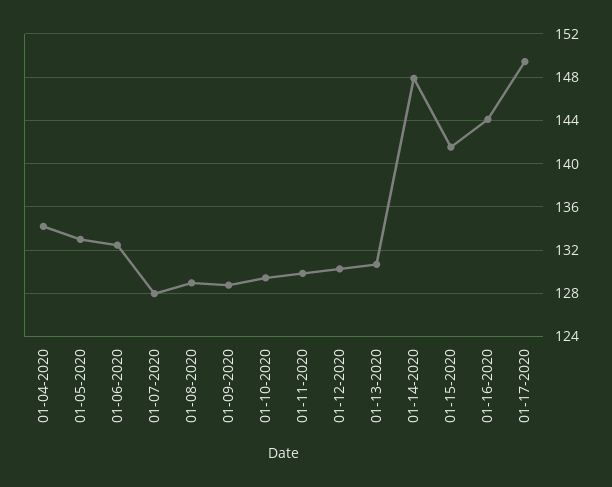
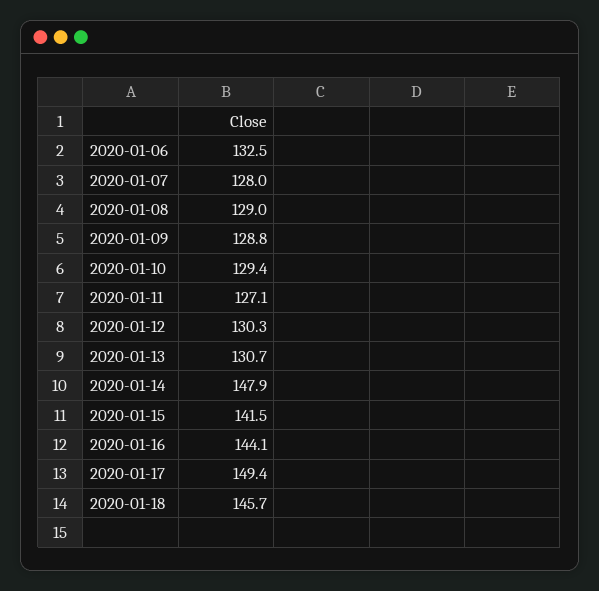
01-04-2020: 134 -> none
01-05-2020: 133 -> none
01-11-2020: 130 -> 127.1
2020-01-18: none -> 145.7

